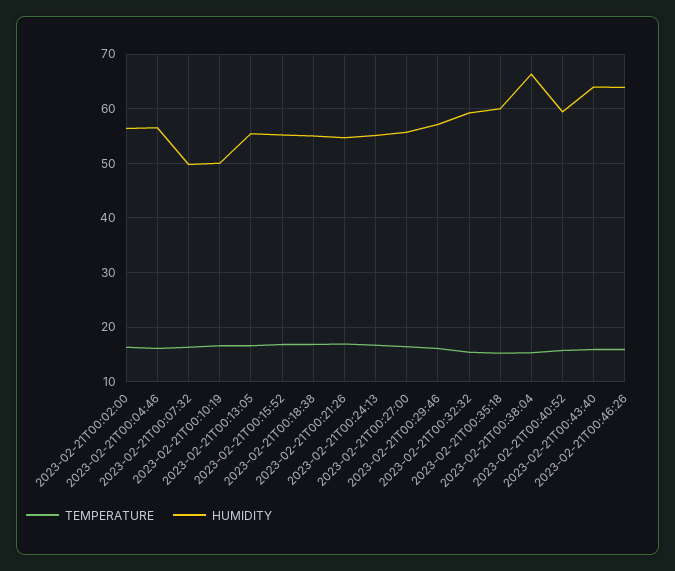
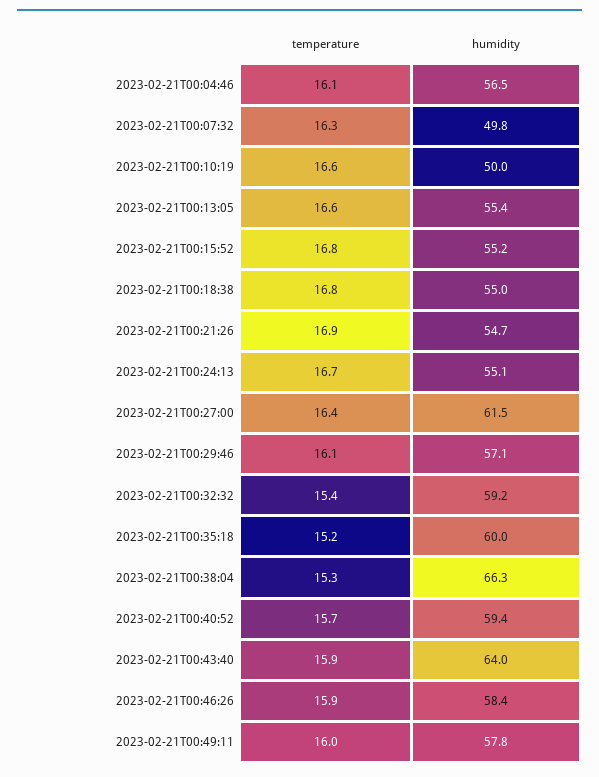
TEMPERATURE, 2023-02-21T00:02:00: 16 -> none
HUMIDITY, 2023-02-21T00:02:00: 56 -> none
HUMIDITY, 2023-02-21T00:27:00: 56 -> 61.5
HUMIDITY, 2023-02-21T00:46:26: 64 -> 58.4
TEMPERATURE, 2023-02-21T00:49:11: none -> 16
HUMIDITY, 2023-02-21T00:49:11: none -> 57.8

